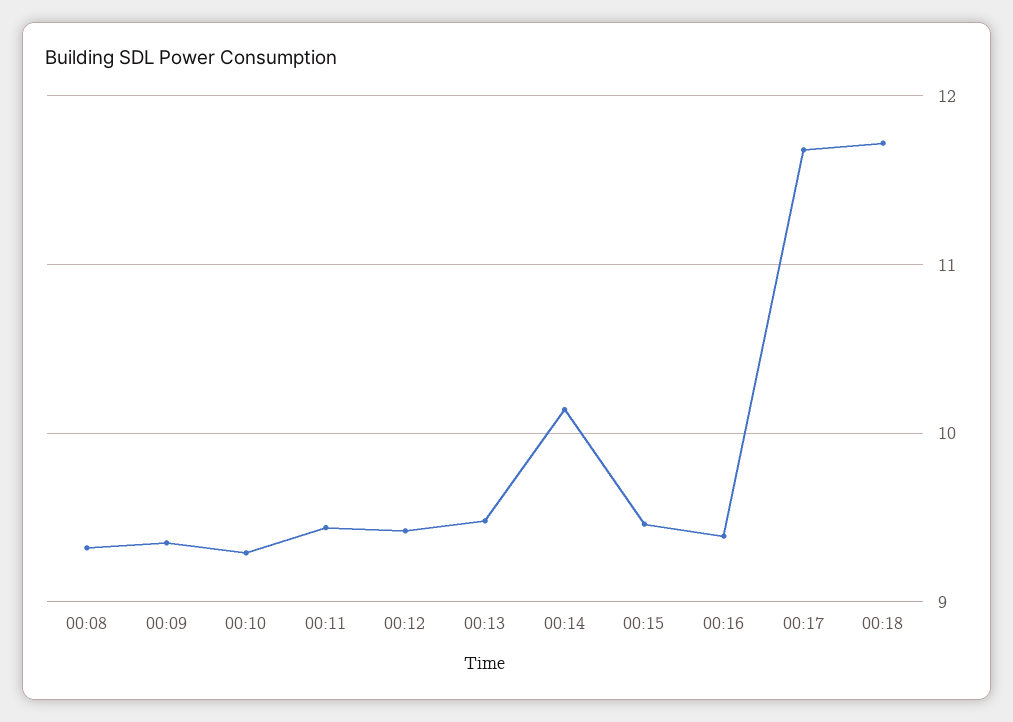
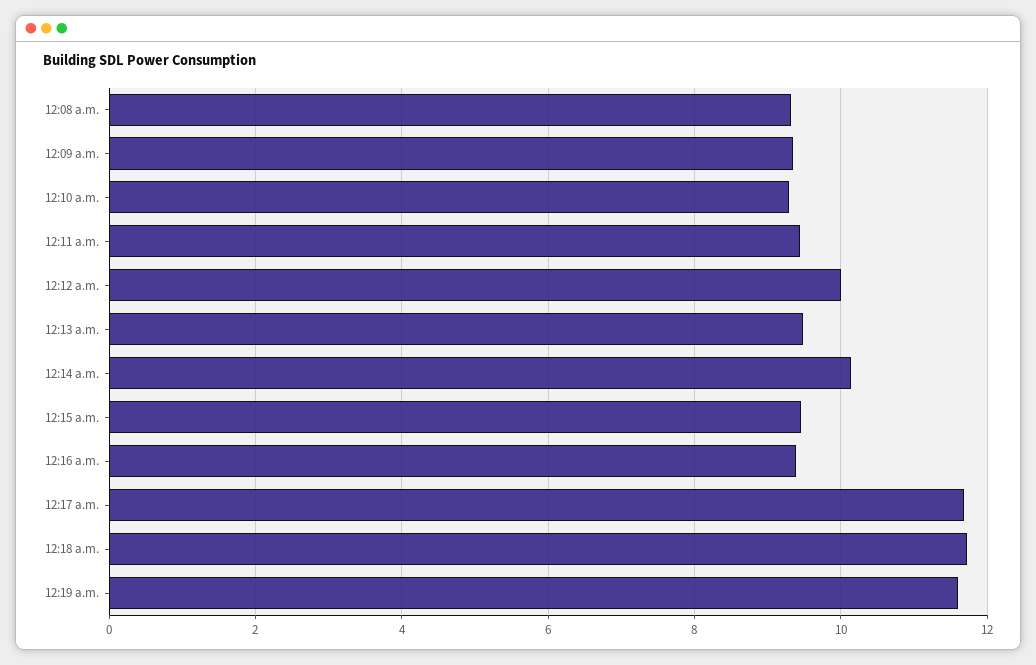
00:12: 9.4 -> 10
12:19 a.m.: none -> 11.6

